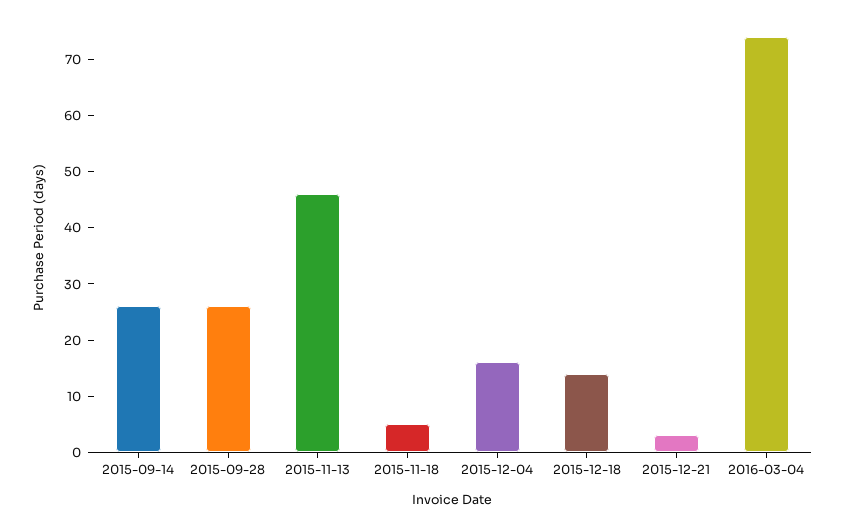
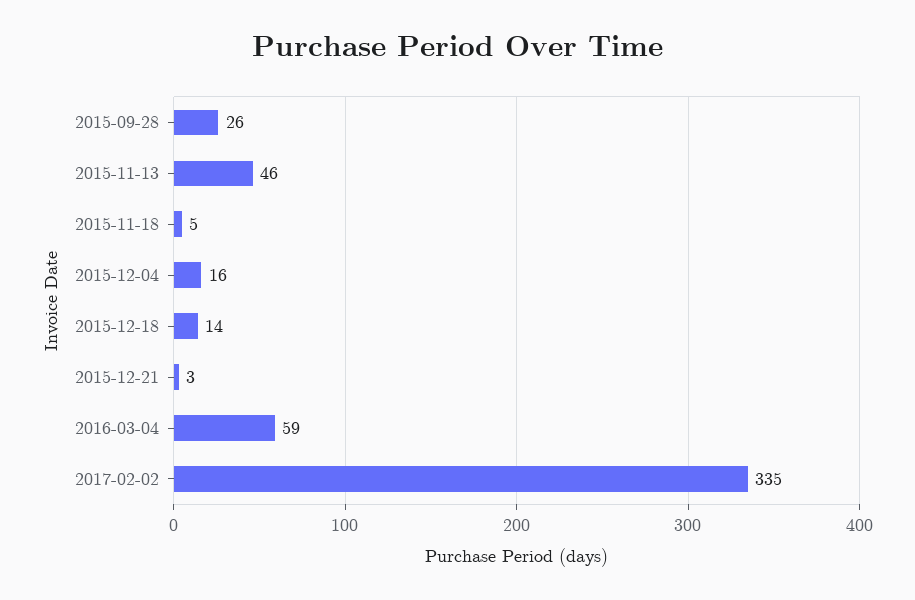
2015-09-14: 25 -> none
2016-03-04: 75 -> 59
2017-02-02: none -> 335

